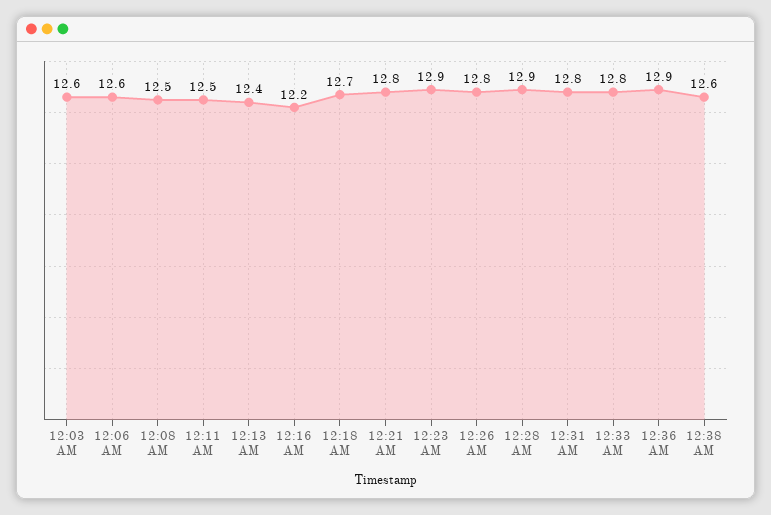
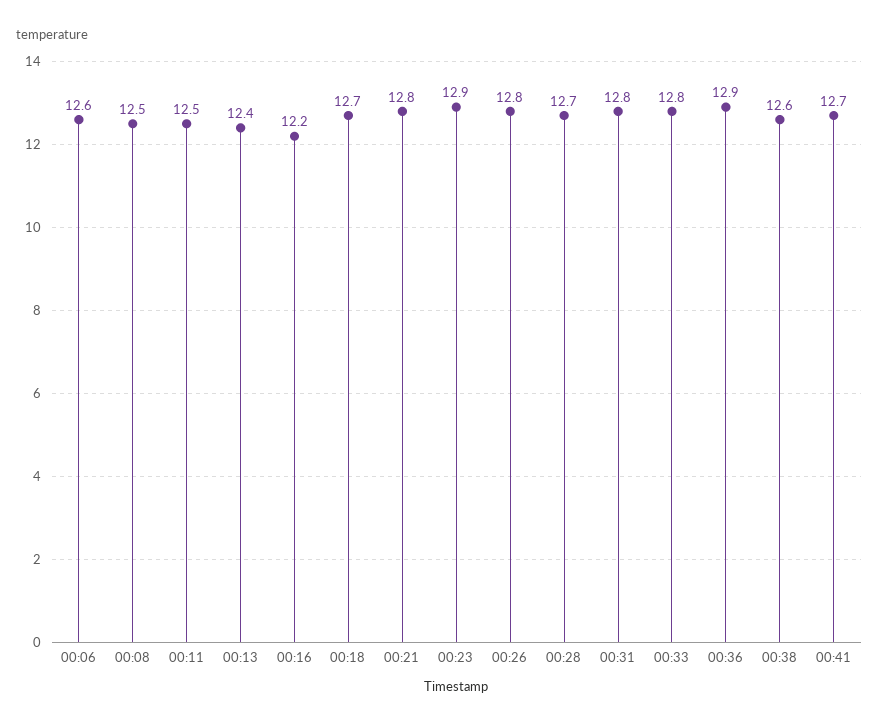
12:03 AM: 12.6 -> none
12:28 AM: 12.9 -> 12.7
00:41: none -> 12.7

